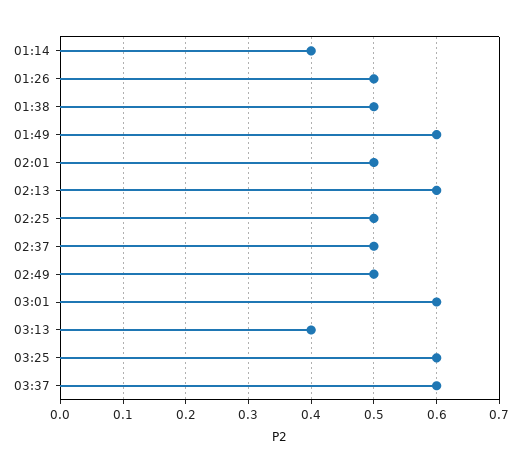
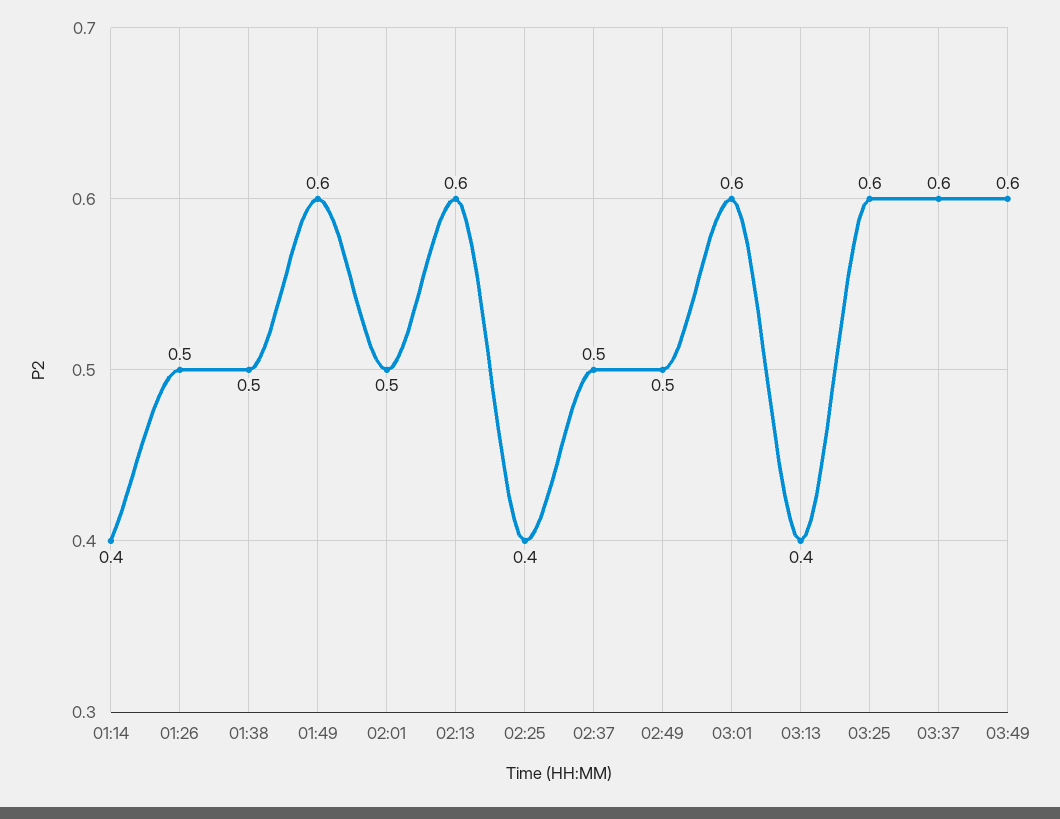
02:25: 0.5 -> 0.4
03:49: none -> 0.6

